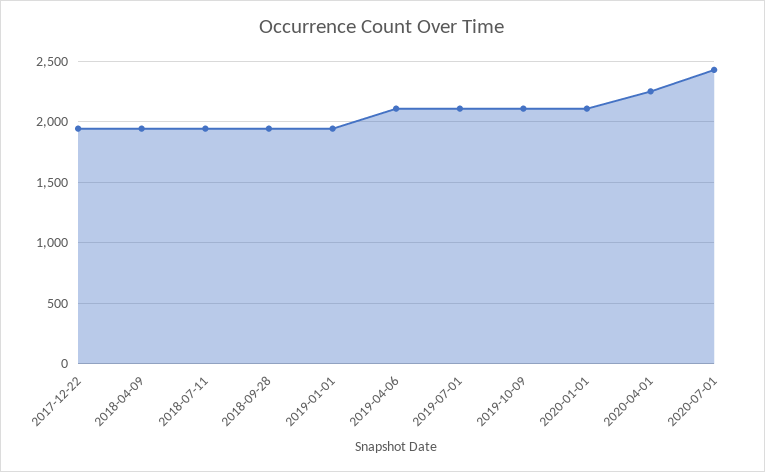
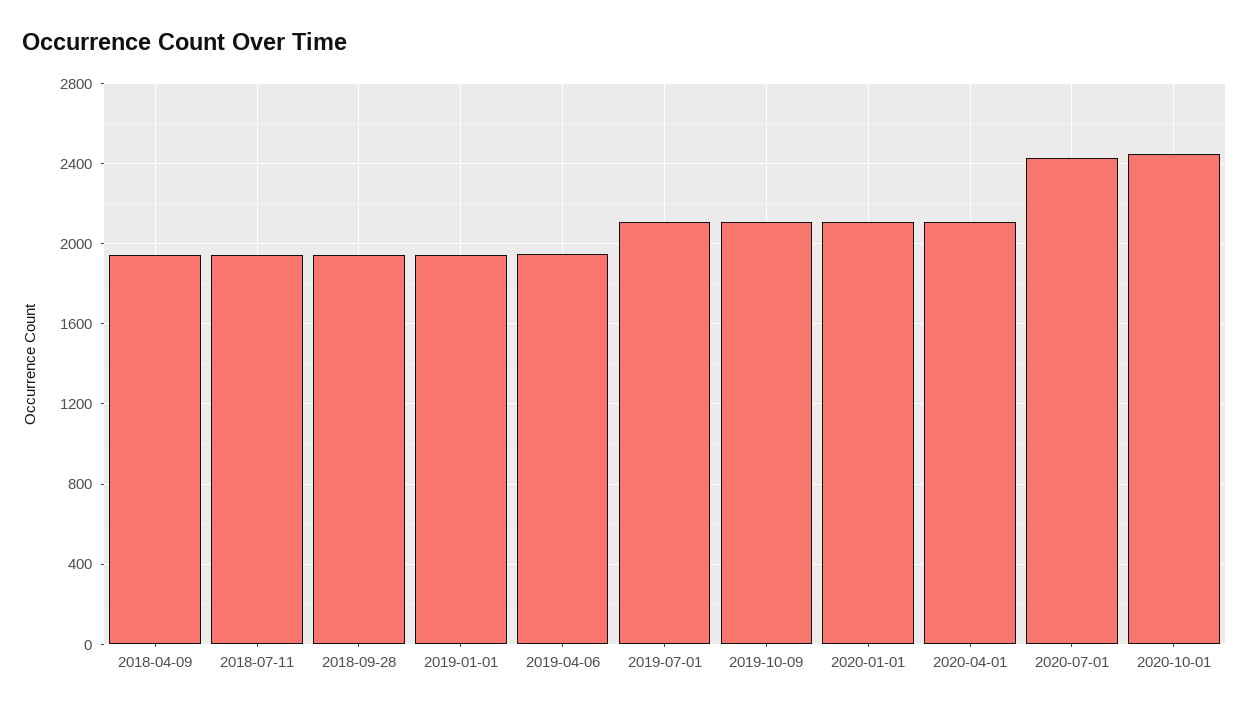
2017-12-22: 1950 -> none
2019-04-06: 2100 -> 1950
2020-04-01: 2250 -> 2100
2020-10-01: none -> 2450

